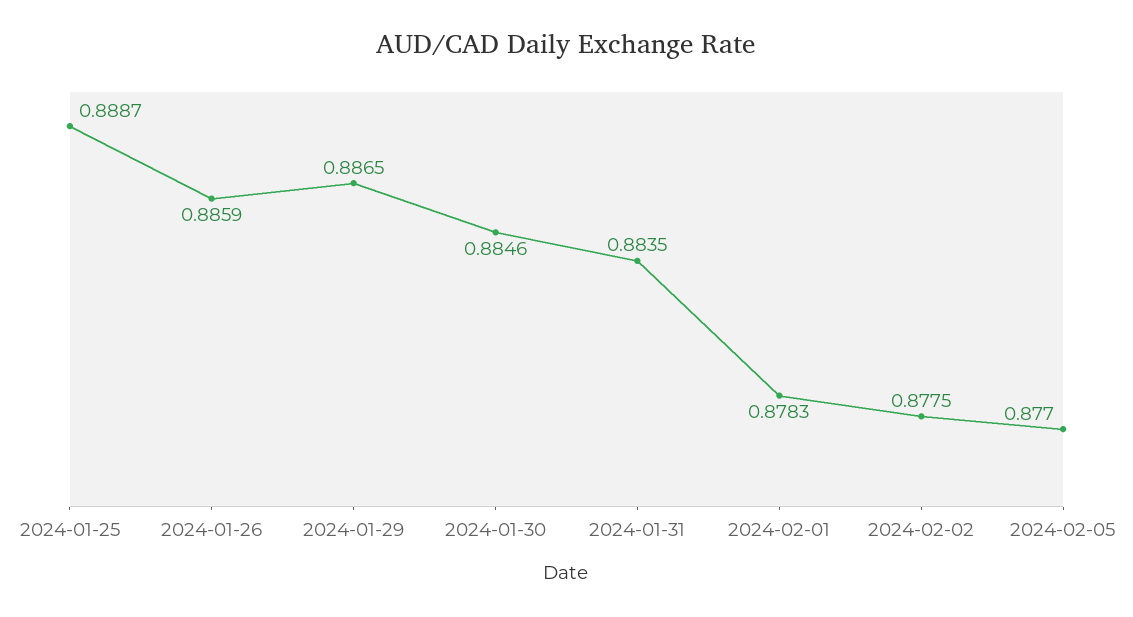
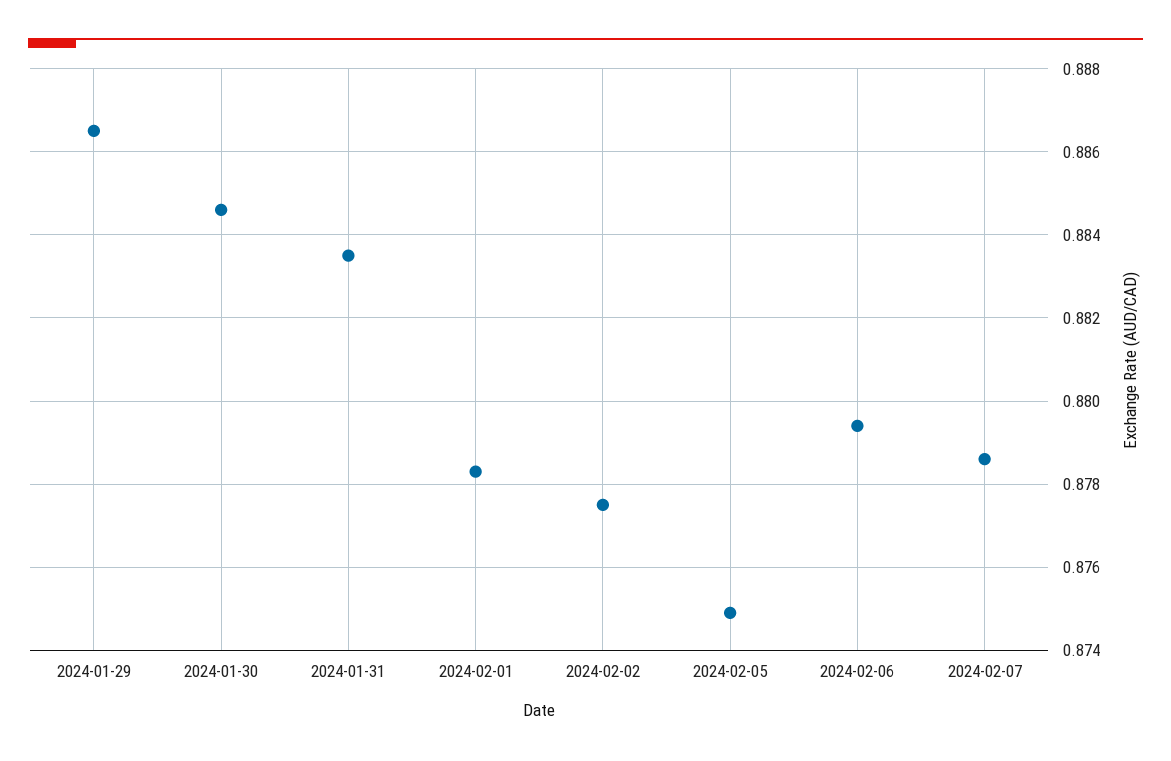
2024-01-25: 0.8887 -> none
2024-01-26: 0.8859 -> none
2024-02-05: 0.877 -> 0.875
2024-02-06: none -> 0.8795
2024-02-07: none -> 0.8785

